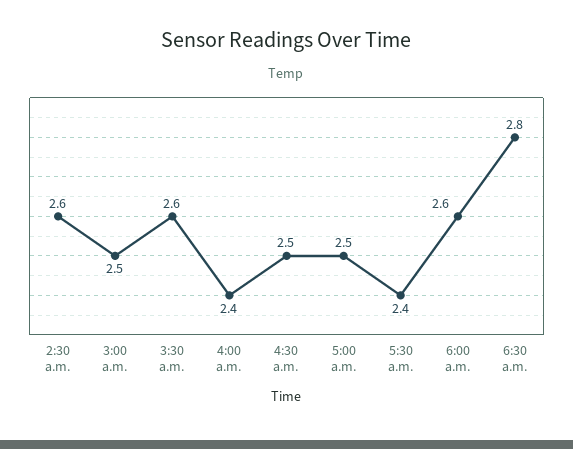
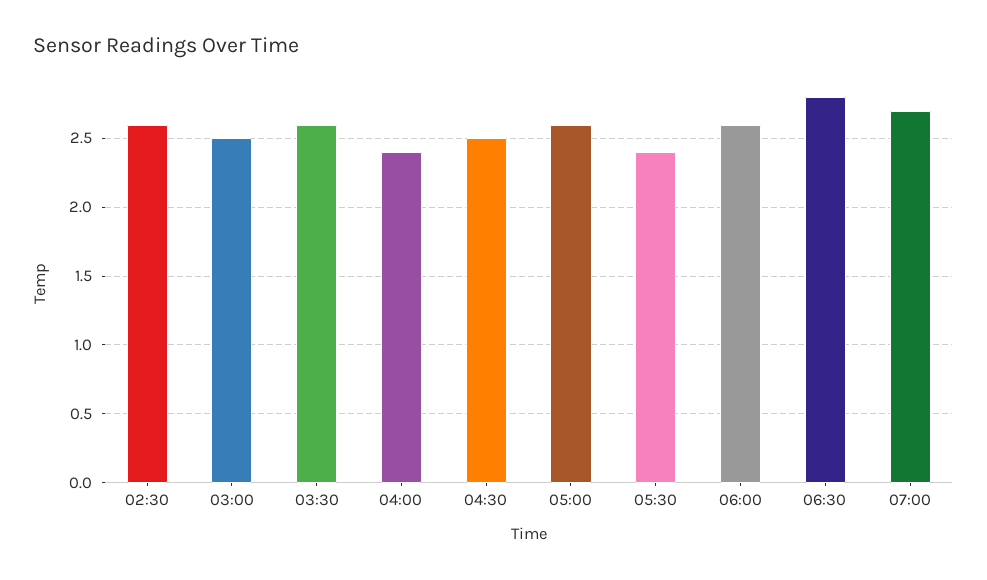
5:00 a.m.: 2.5 -> 2.6
07:00: none -> 2.7

